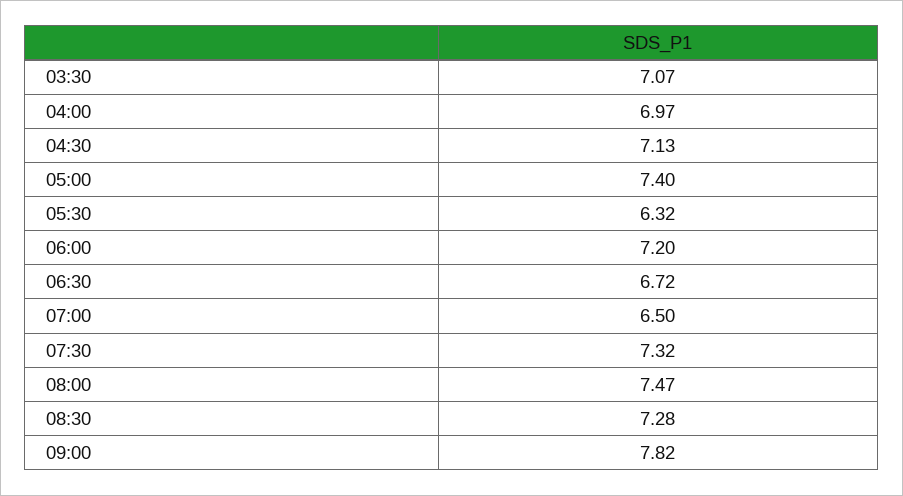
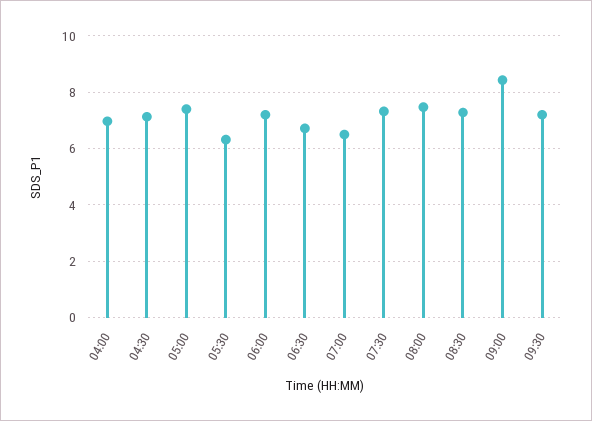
03:30: 7.07 -> none
09:00: 7.82 -> 8.5
09:30: none -> 7.25

